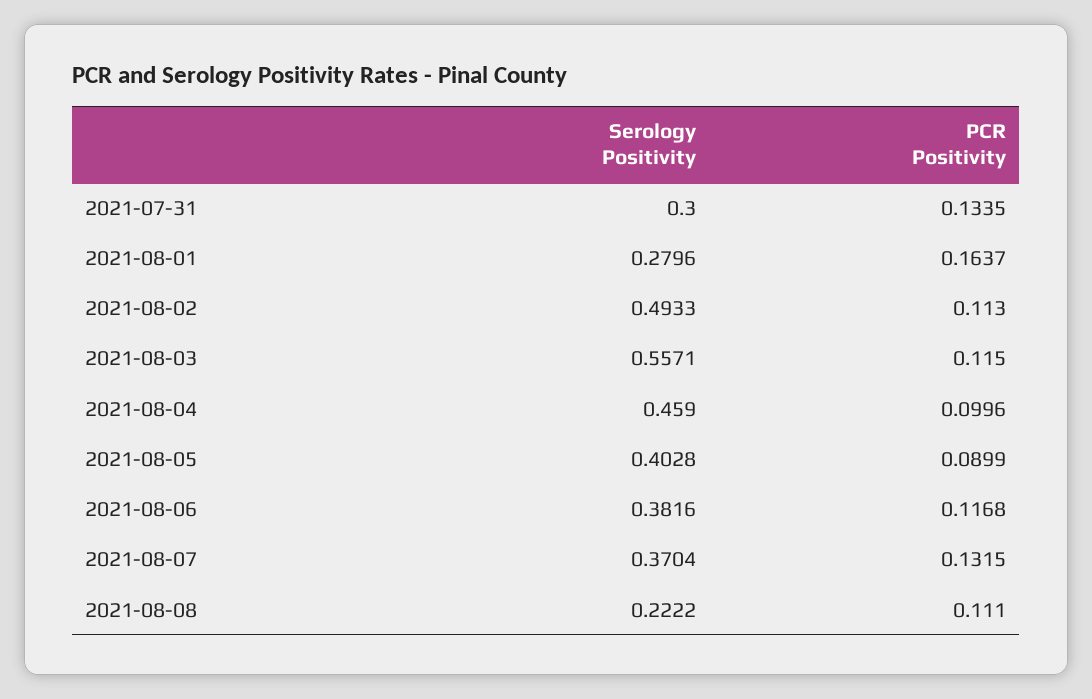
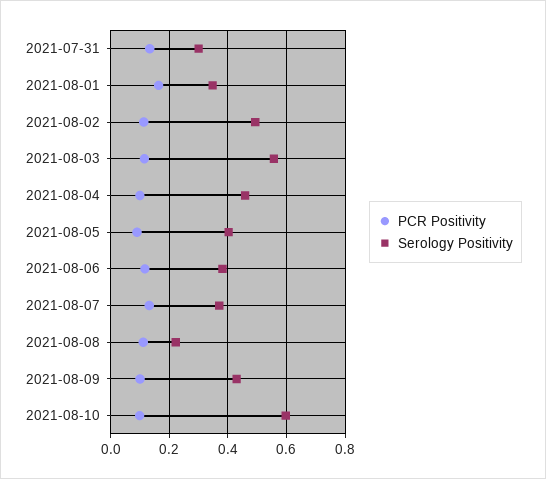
Serology Positivity, 2021-08-01: 0.2796 -> 0.35
PCR Positivity, 2021-08-09: none -> 0.1
Serology Positivity, 2021-08-09: none -> 0.425
PCR Positivity, 2021-08-10: none -> 0.1
Serology Positivity, 2021-08-10: none -> 0.6

